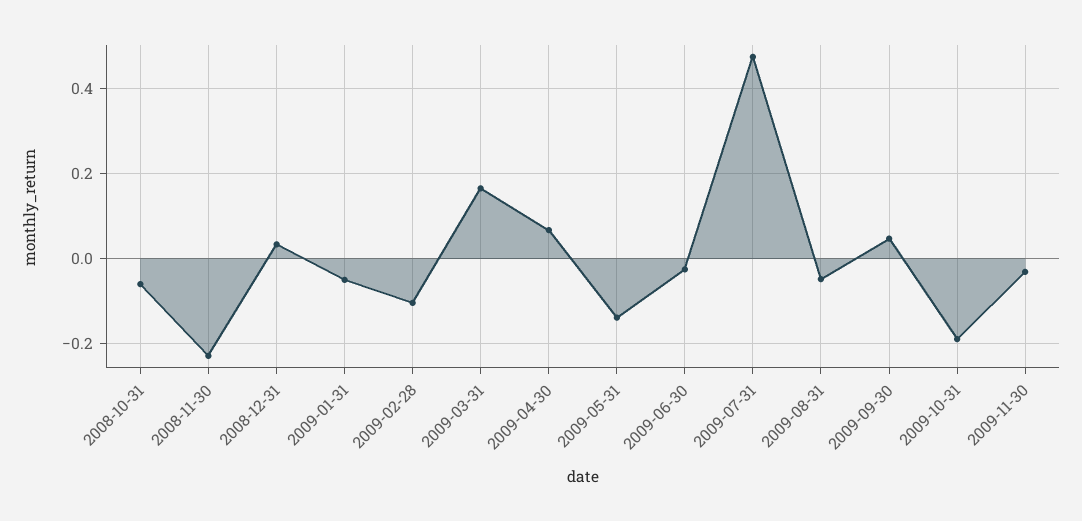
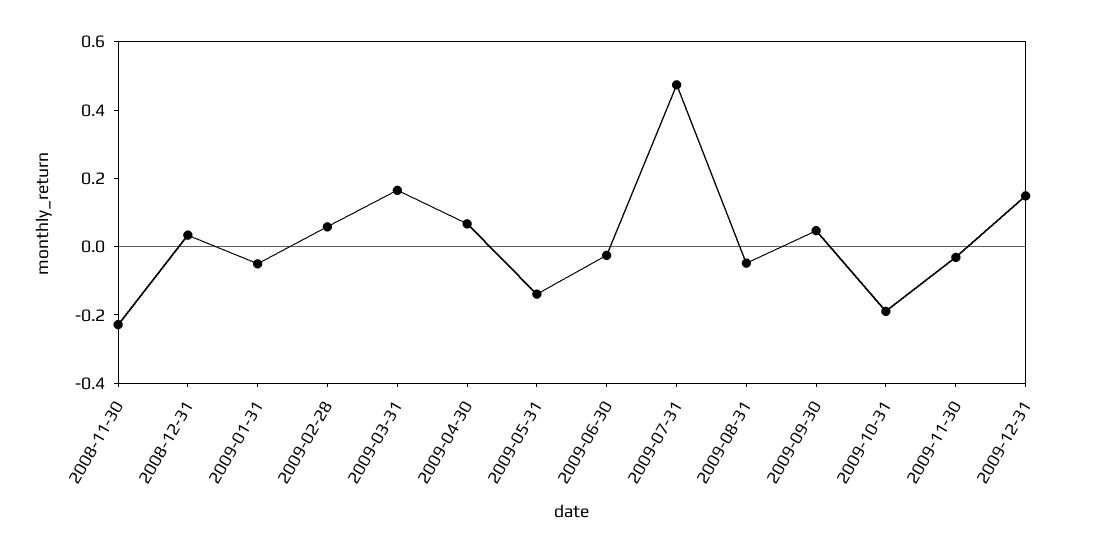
2008-10-31: -0.06 -> none
2009-02-28: -0.1 -> 0.05
2009-12-31: none -> 0.15

